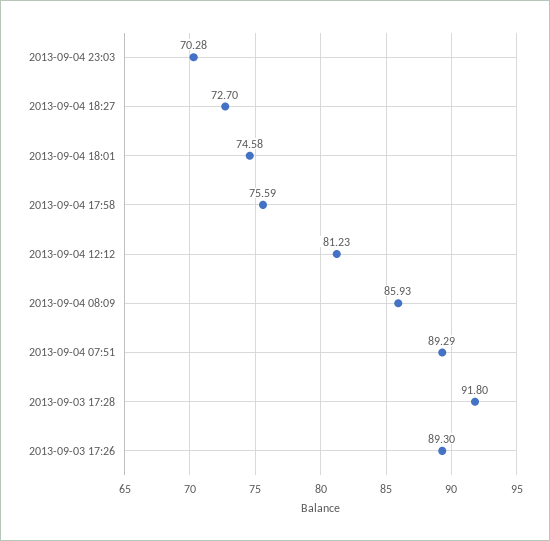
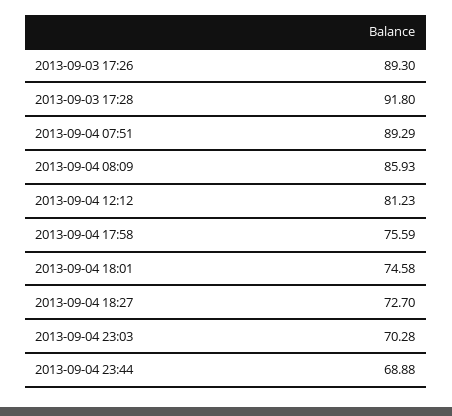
2013-09-04 23:44: none -> 68.88

